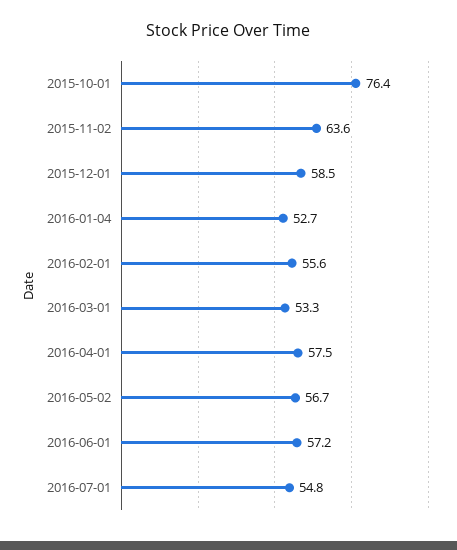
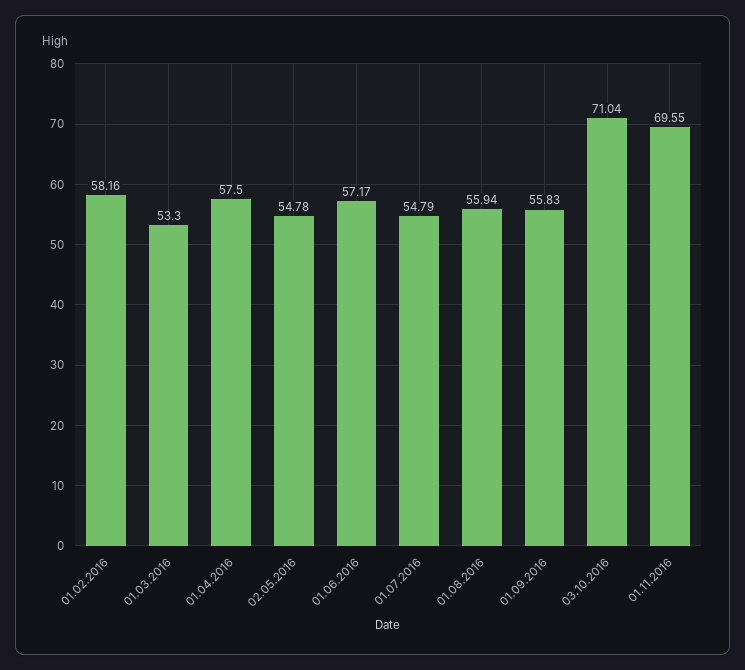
2015-10-01: 76.4 -> none
2015-11-02: 63.6 -> none
2015-12-01: 58.5 -> none
2016-01-04: 52.7 -> none
2016-02-01: 55.6 -> 58.16
2016-05-02: 56.7 -> 54.78
01.08.2016: none -> 55.94
01.09.2016: none -> 55.83
03.10.2016: none -> 71.04
01.11.2016: none -> 69.55

